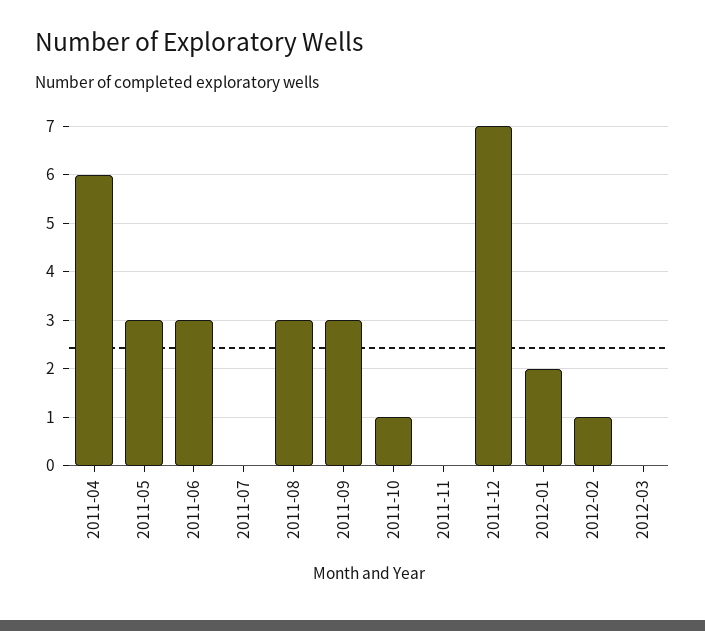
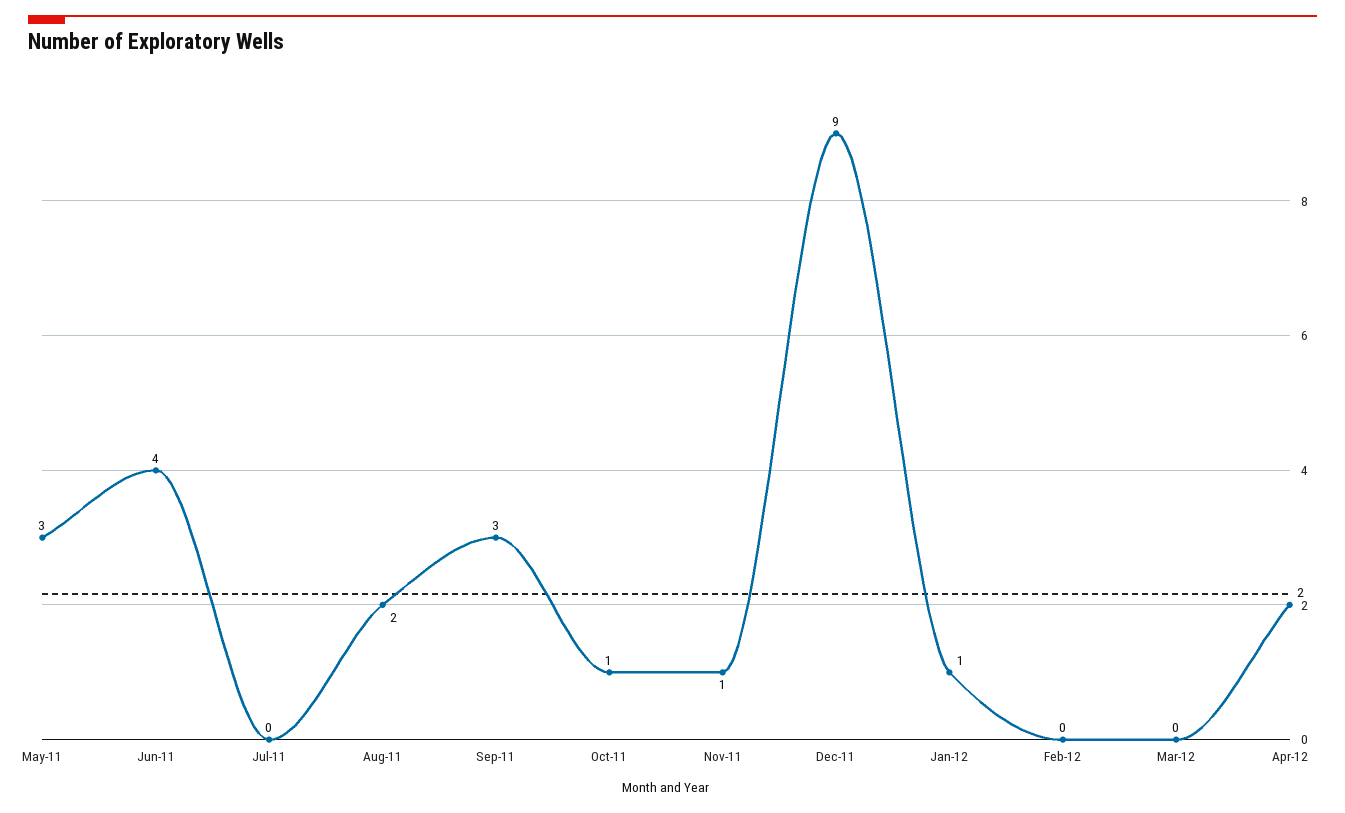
2011-04: 6 -> none
2011-06: 3 -> 4
2011-08: 3 -> 2
2011-11: 0 -> 1
2011-12: 7 -> 9
2012-01: 2 -> 1
2012-02: 1 -> 0
Apr-12: none -> 2

